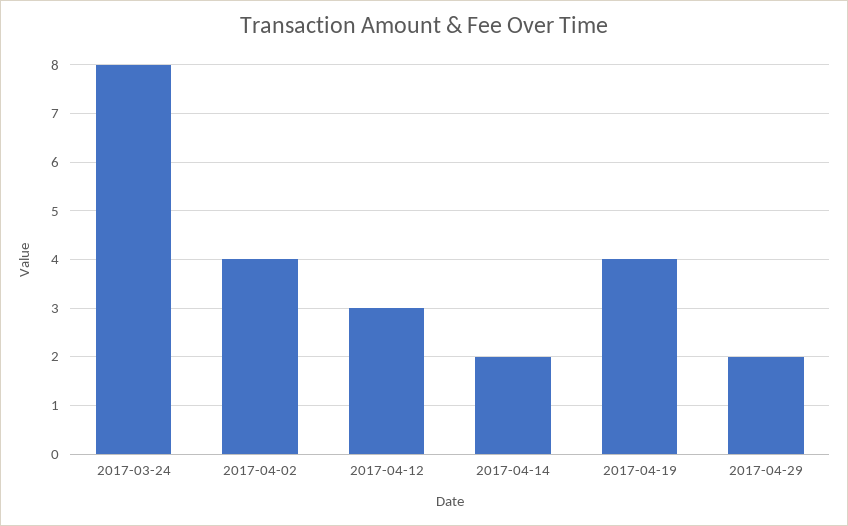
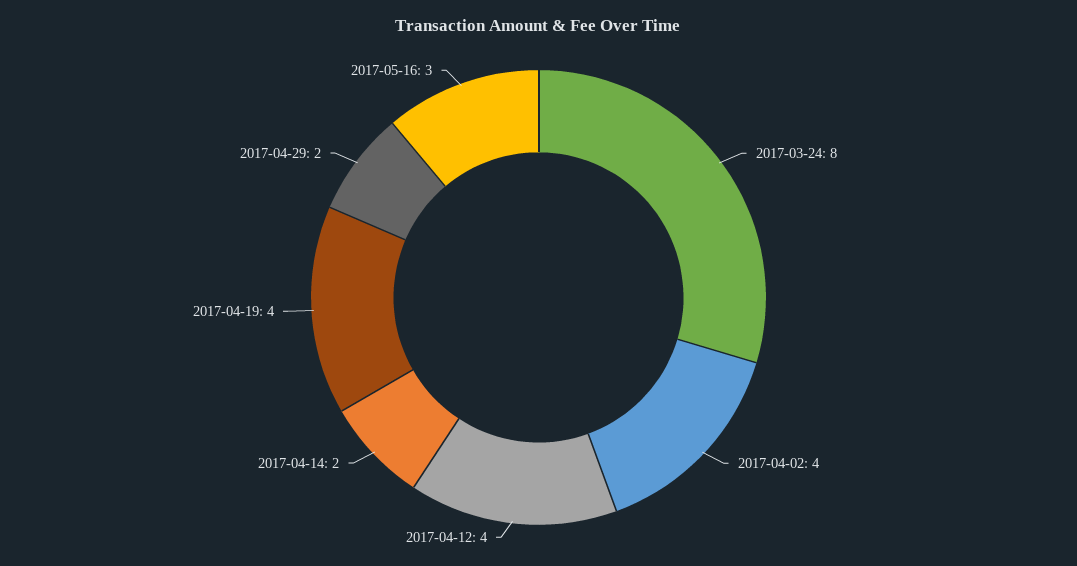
2017-04-12: 3 -> 4
2017-05-16: none -> 3

